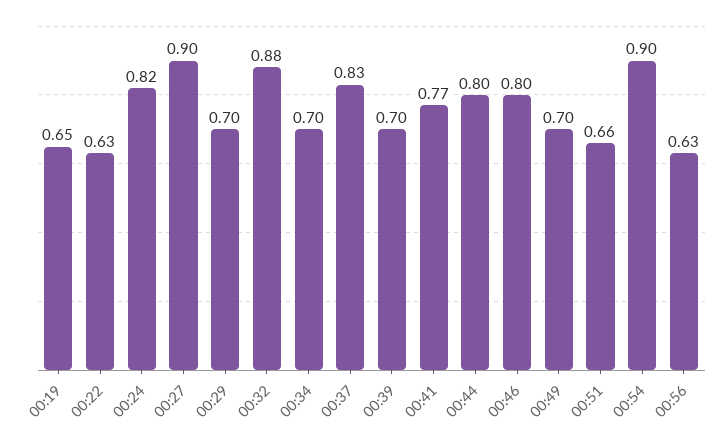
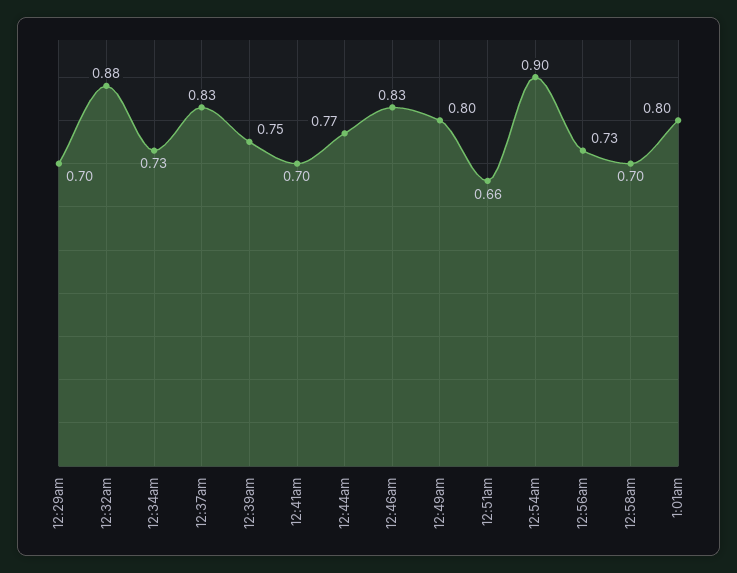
00:19: 0.65 -> none
00:22: 0.63 -> none
00:24: 0.82 -> none
00:27: 0.9 -> none
00:34: 0.7 -> 0.73
00:39: 0.7 -> 0.75
00:41: 0.77 -> 0.7
00:44: 0.8 -> 0.77
00:46: 0.8 -> 0.83
00:49: 0.7 -> 0.8
00:56: 0.63 -> 0.73
12:58am: none -> 0.7
1:01am: none -> 0.8

